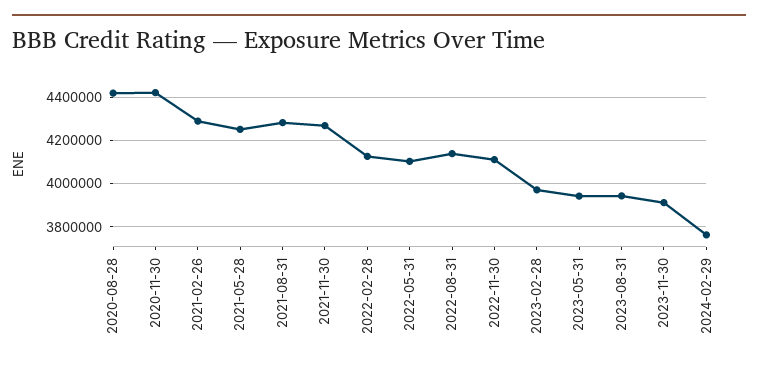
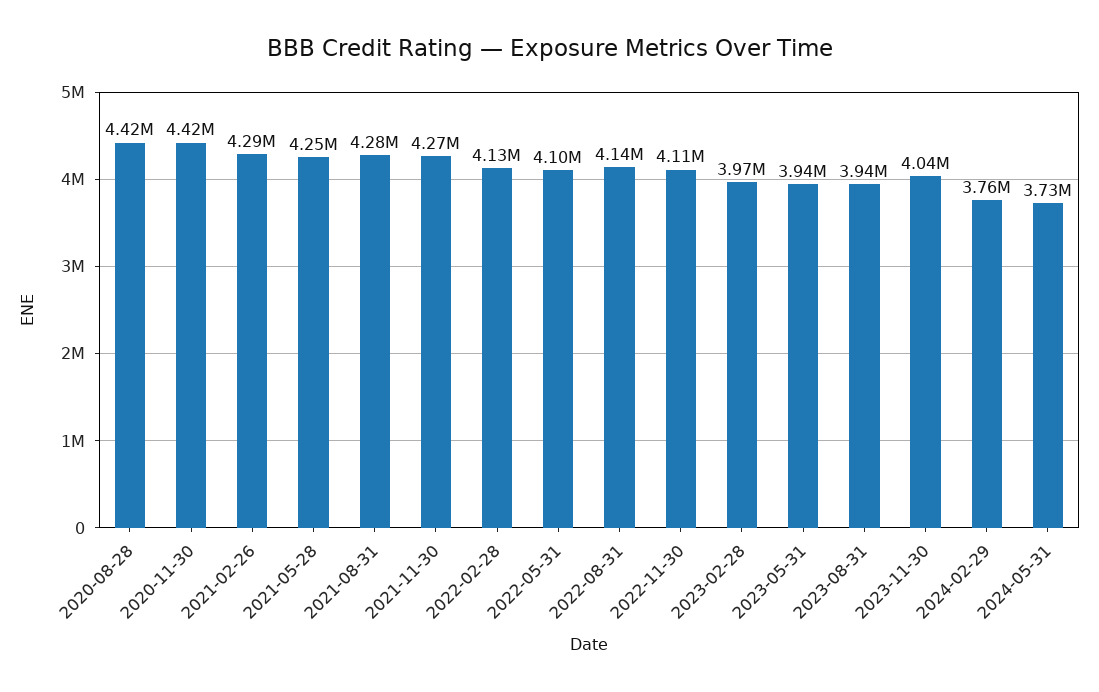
2023-11-30: 3900000 -> 4040000
2024-05-31: none -> 3730000

